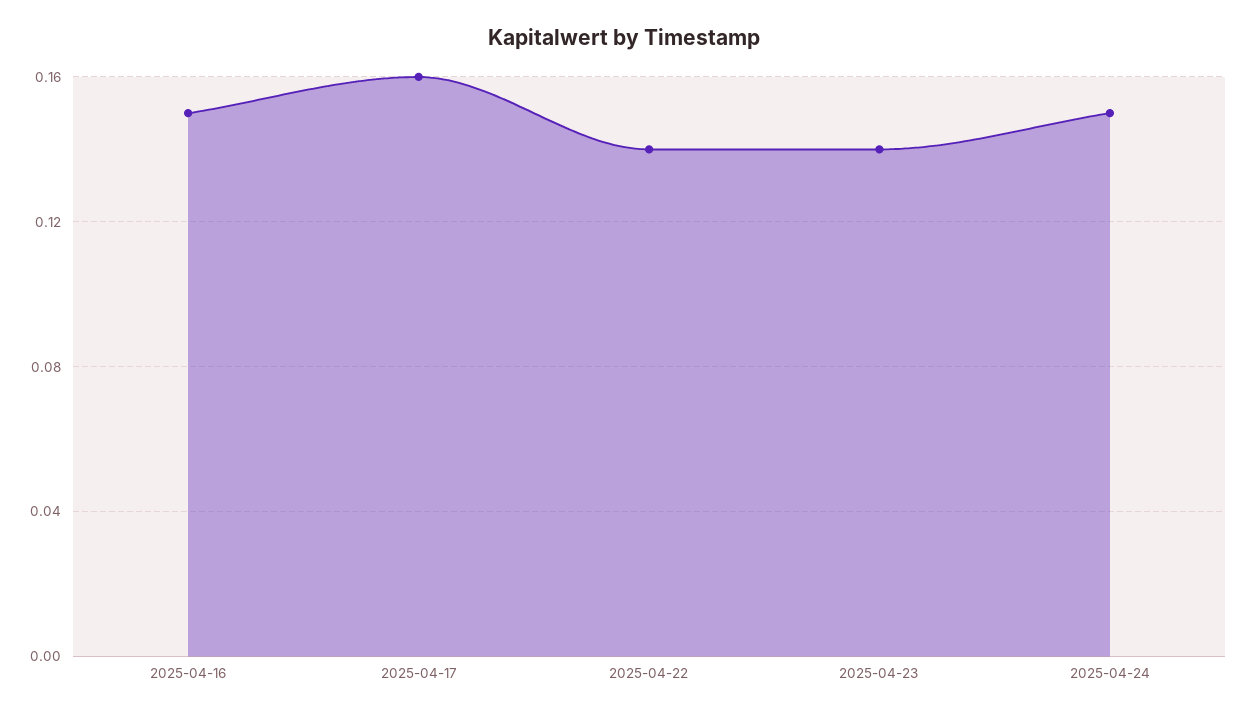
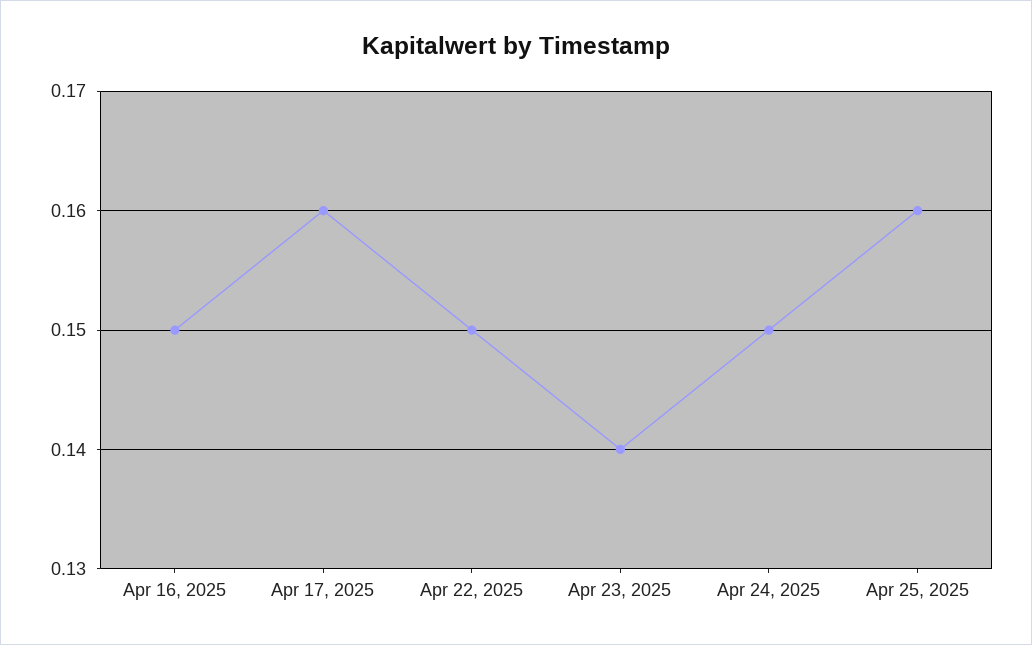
2025-04-22: 0.14 -> 0.15
Apr 25, 2025: none -> 0.16

